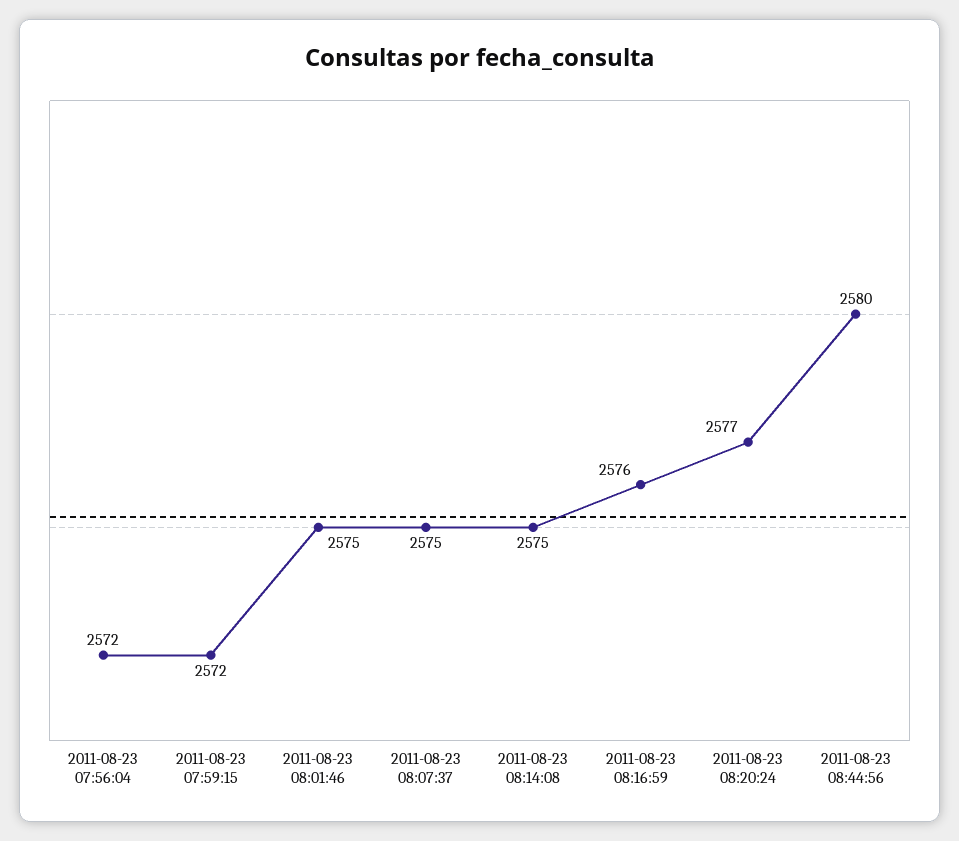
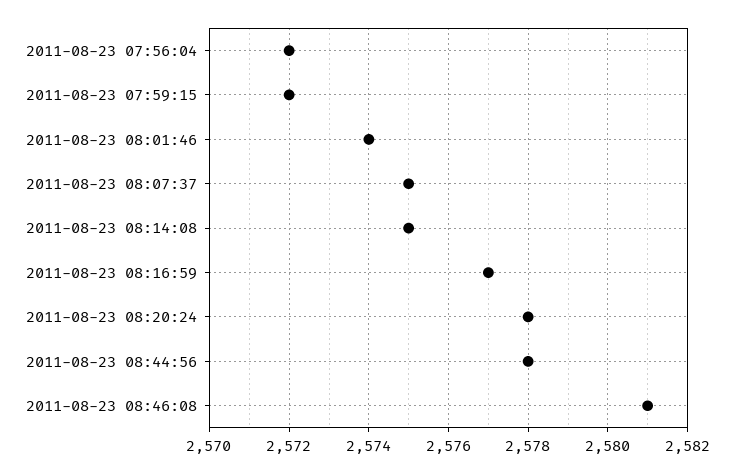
2011-08-23 08:01:46: 2575 -> 2574
2011-08-23 08:16:59: 2576 -> 2577
2011-08-23 08:20:24: 2577 -> 2578
2011-08-23 08:44:56: 2580 -> 2578
2011-08-23 08:46:08: none -> 2581

